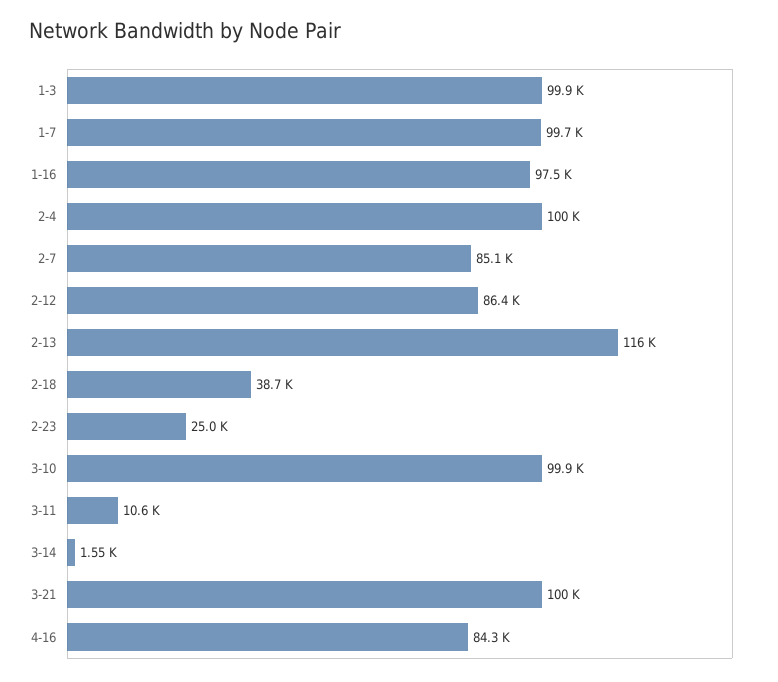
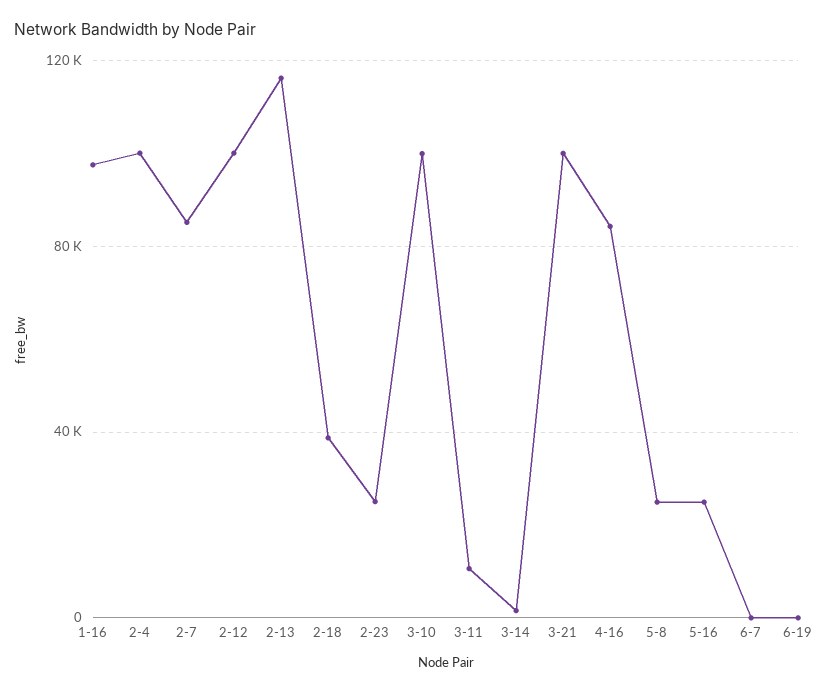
1-3: 99900 -> none
1-7: 99700 -> none
2-12: 86400 -> 100000
5-8: none -> 25000
5-16: none -> 25000
6-7: none -> 0
6-19: none -> 0

